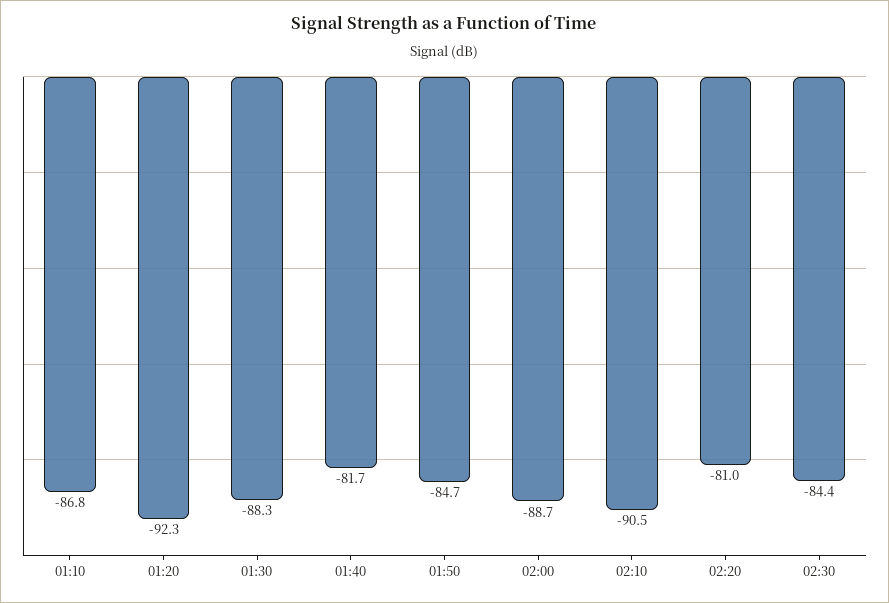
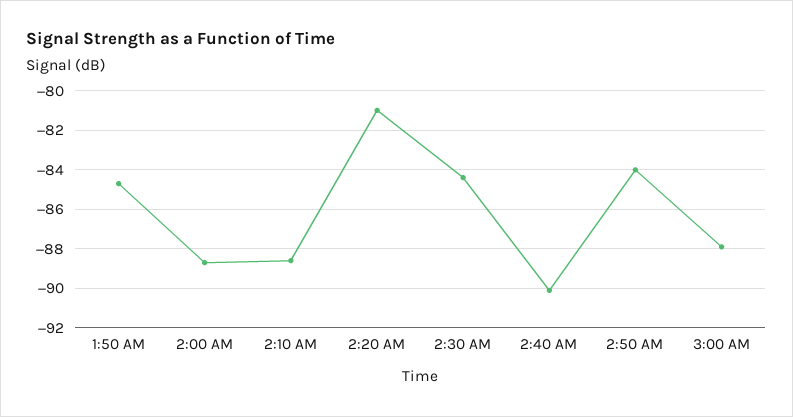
01:10: -86.8 -> none
01:20: -92.3 -> none
01:30: -88.3 -> none
01:40: -81.7 -> none
02:10: -90.5 -> -88.5
2:40 AM: none -> -90
2:50 AM: none -> -84
3:00 AM: none -> -88

